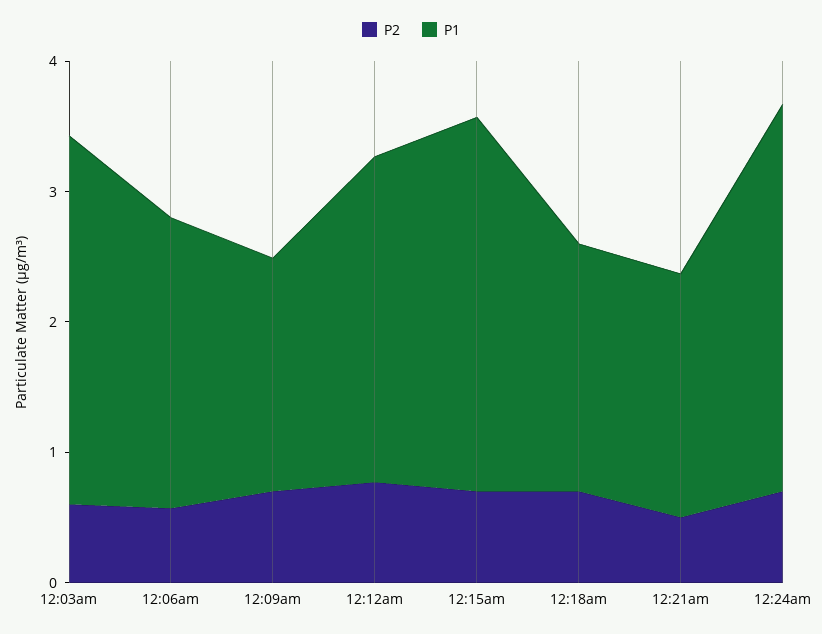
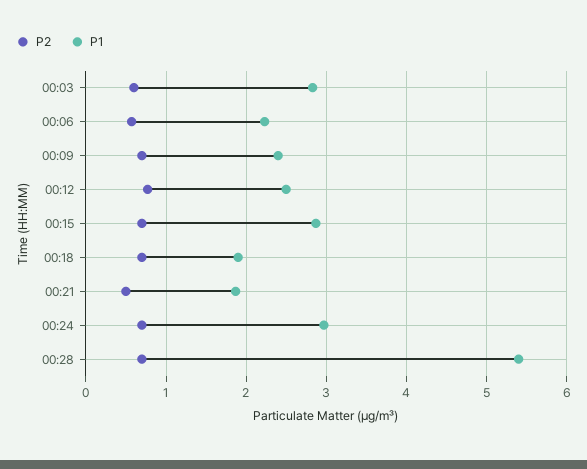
P1, 12:09am: 1.8 -> 2.4
P2, 00:28: none -> 0.7
P1, 00:28: none -> 5.4

